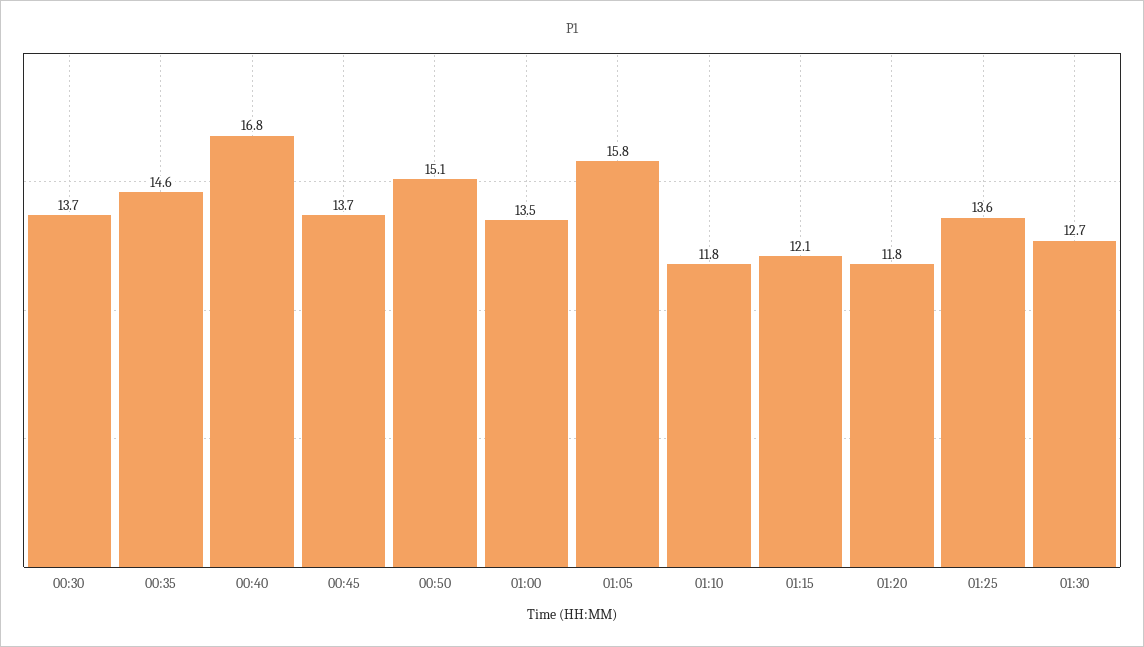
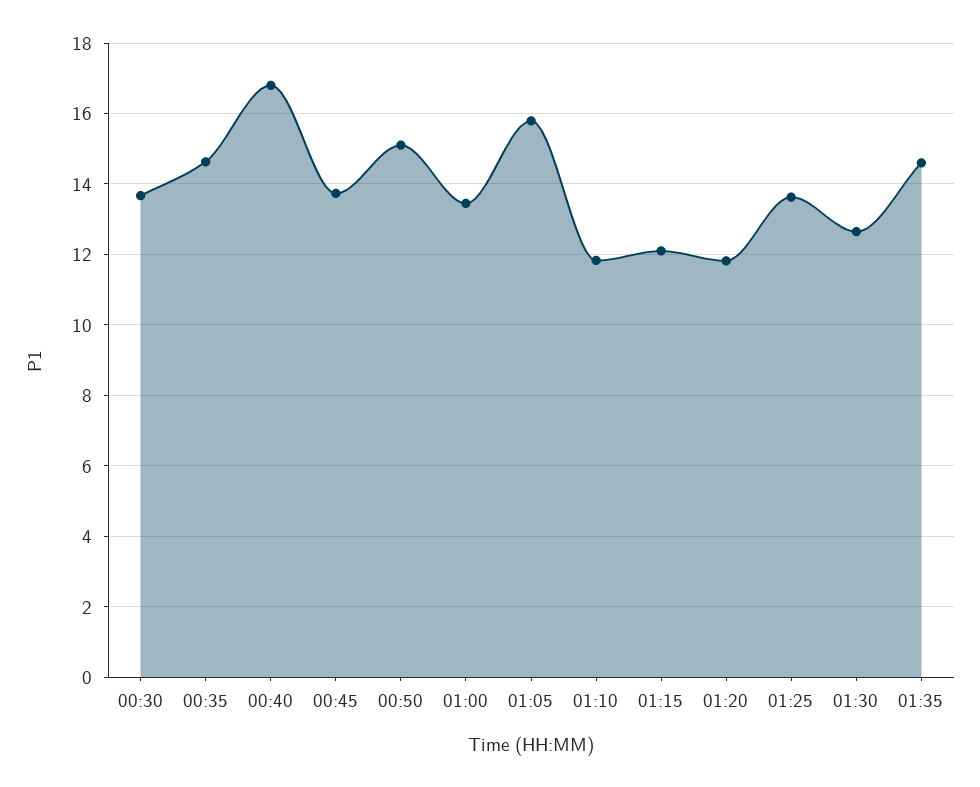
01:35: none -> 14.6

